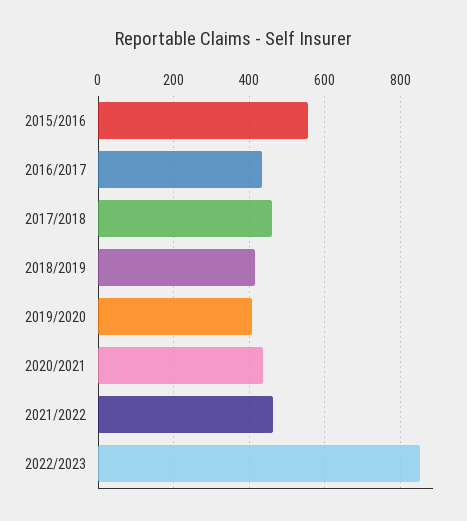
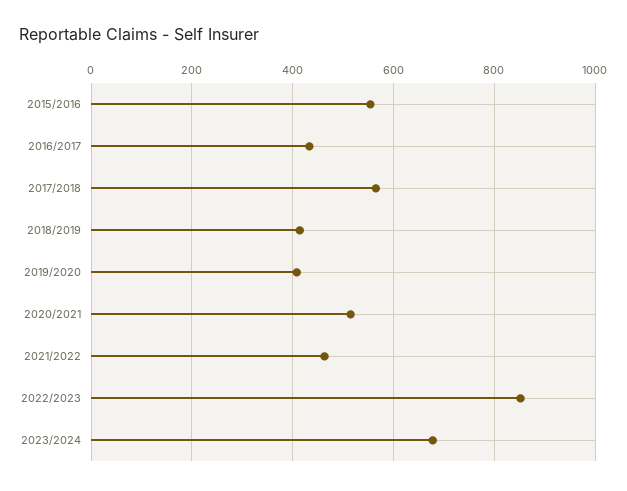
2017/2018: 460 -> 560
2020/2021: 440 -> 520
2023/2024: none -> 680

